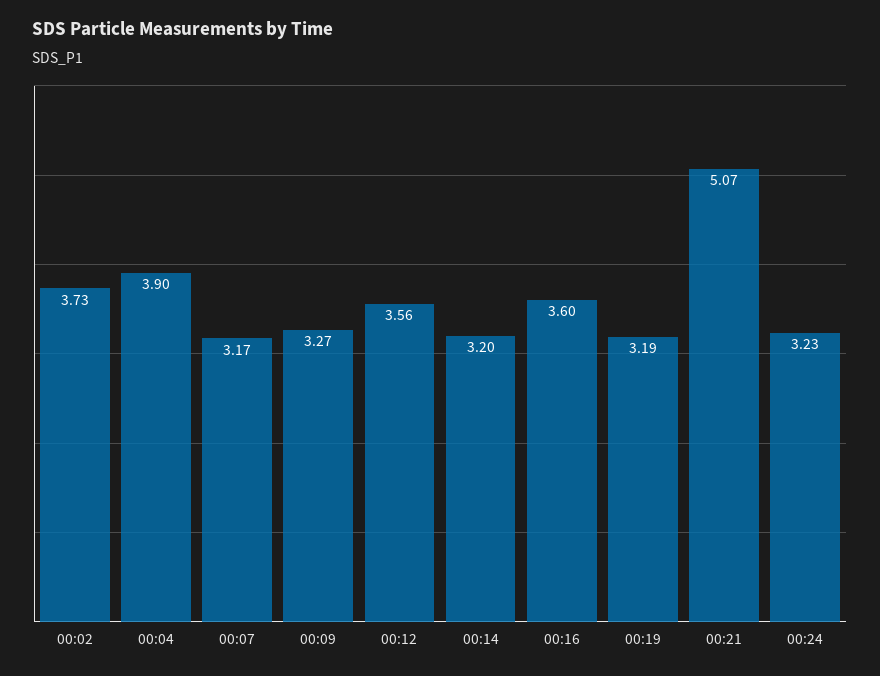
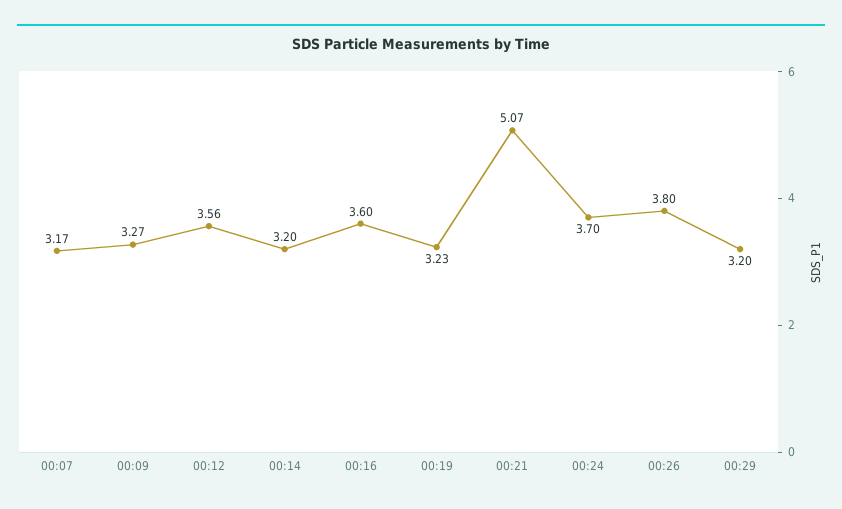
00:02: 3.73 -> none
00:04: 3.9 -> none
00:19: 3.19 -> 3.23
00:24: 3.23 -> 3.7
00:26: none -> 3.8
00:29: none -> 3.2

